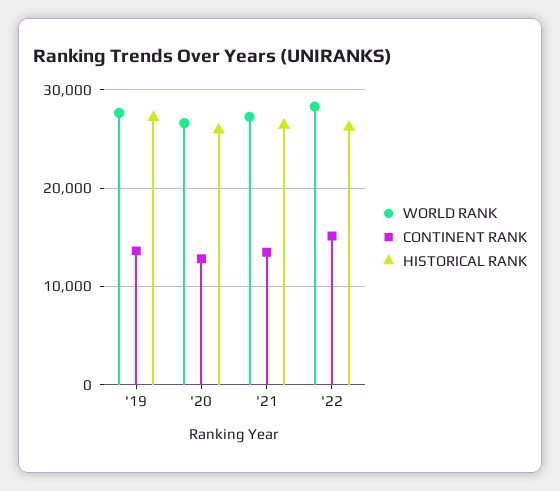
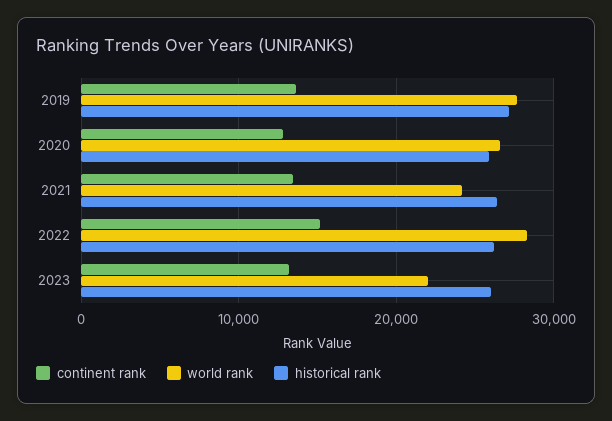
WORLD RANK, '21: 27000 -> 24000
CONTINENT RANK, 2023: none -> 13000
WORLD RANK, 2023: none -> 22000
HISTORICAL RANK, 2023: none -> 26000

